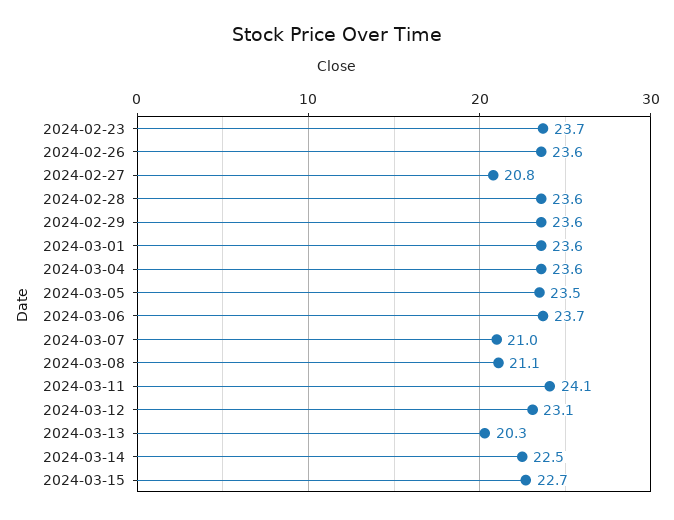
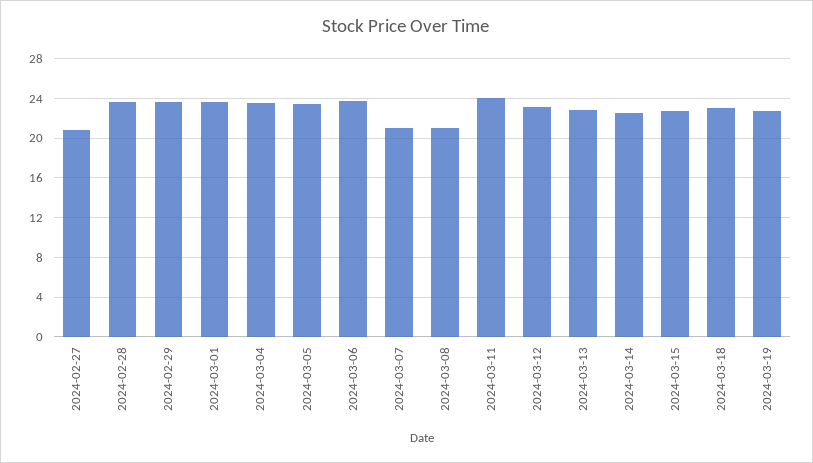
2024-02-23: 23.7 -> none
2024-02-26: 23.6 -> none
2024-03-13: 20.3 -> 23
2024-03-18: none -> 23
2024-03-19: none -> 23

